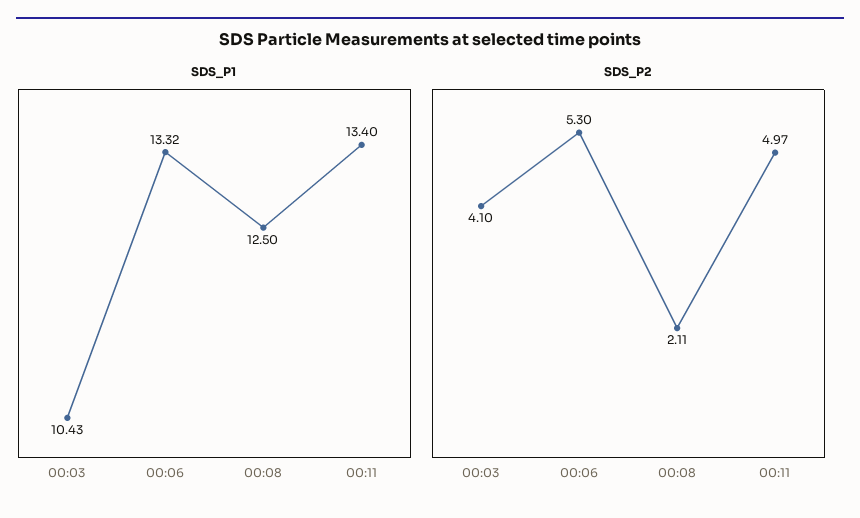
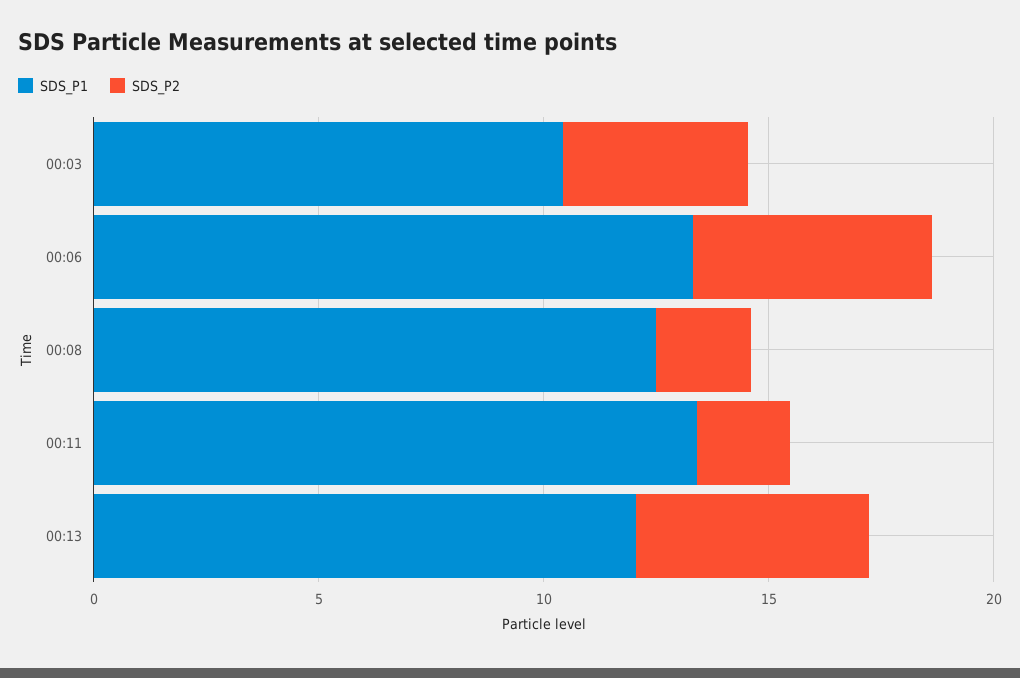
SDS_P2, 00:11: 4.97 -> 2
SDS_P1, 00:13: none -> 12
SDS_P2, 00:13: none -> 5

